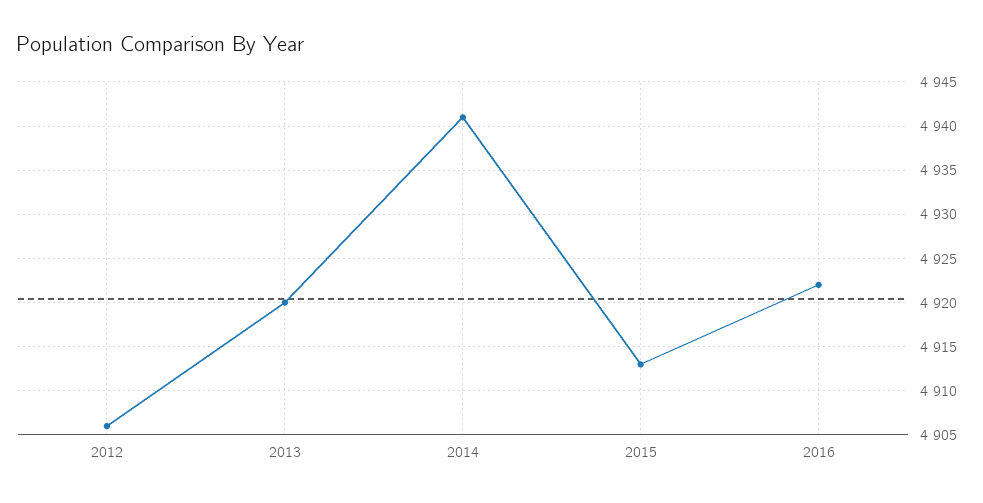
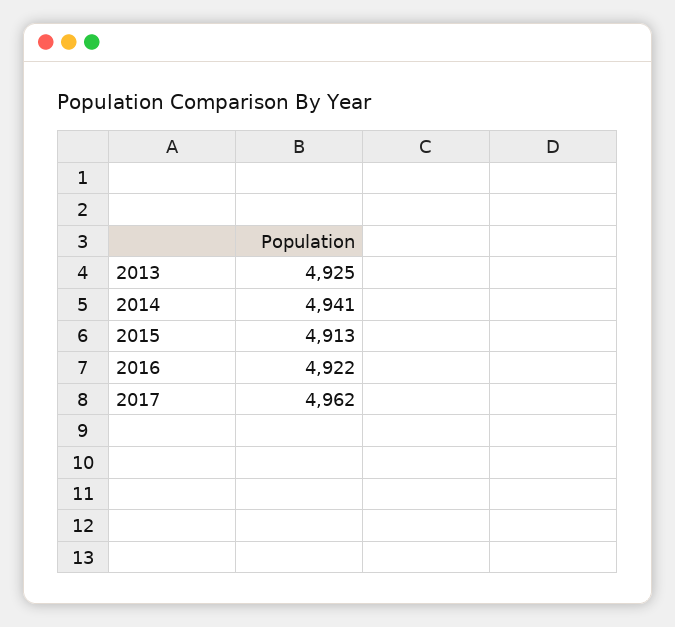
2012: 4906 -> none
2013: 4920 -> 4925
2017: none -> 4962

